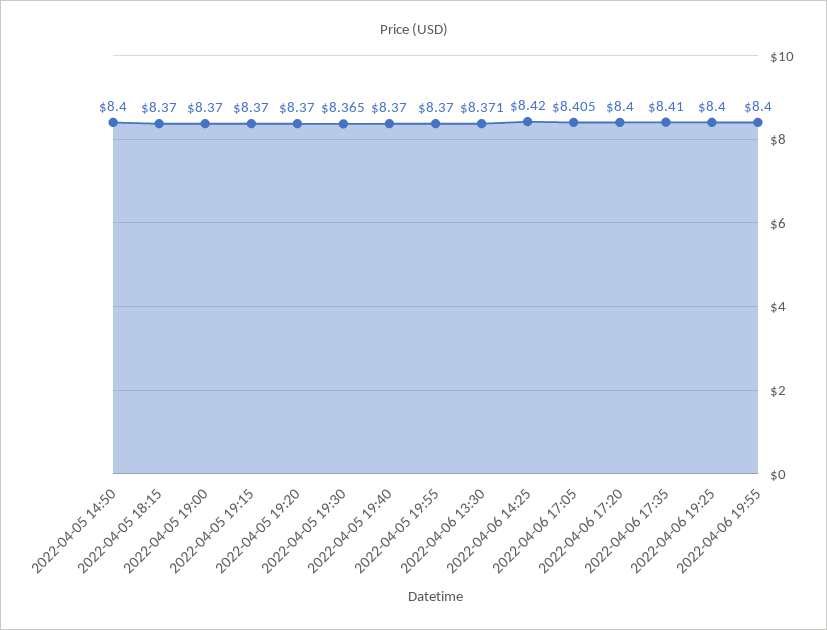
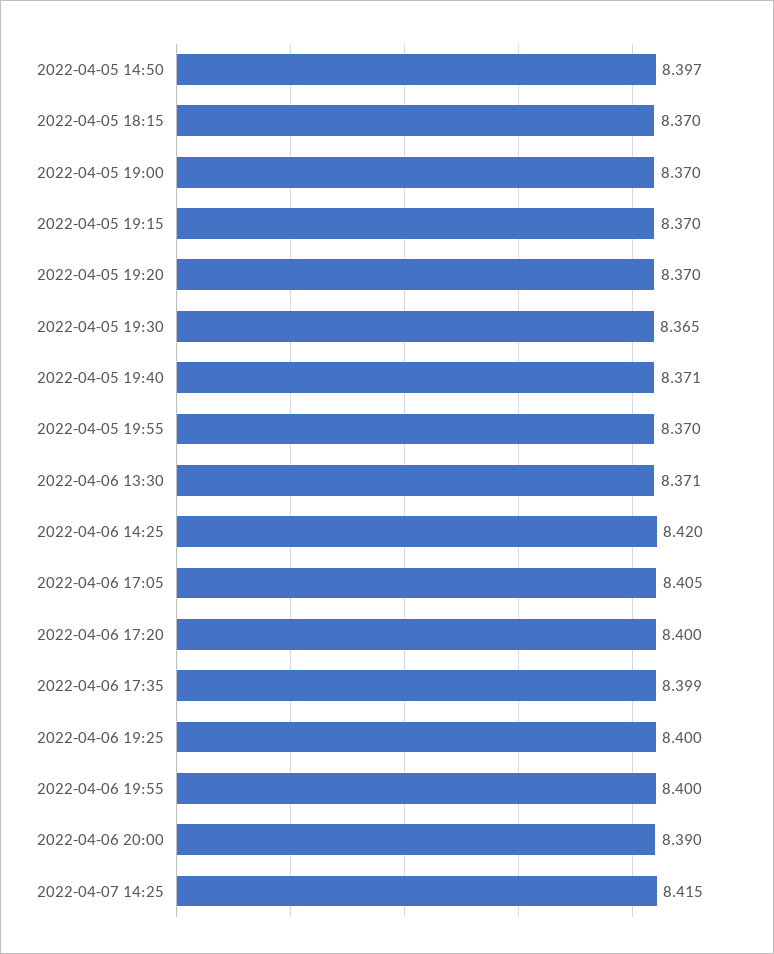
2022-04-05 14:50: 8.4 -> 8.397
2022-04-05 19:40: 8.37 -> 8.371
2022-04-06 17:35: 8.41 -> 8.399
2022-04-06 20:00: none -> 8.39
2022-04-07 14:25: none -> 8.415

